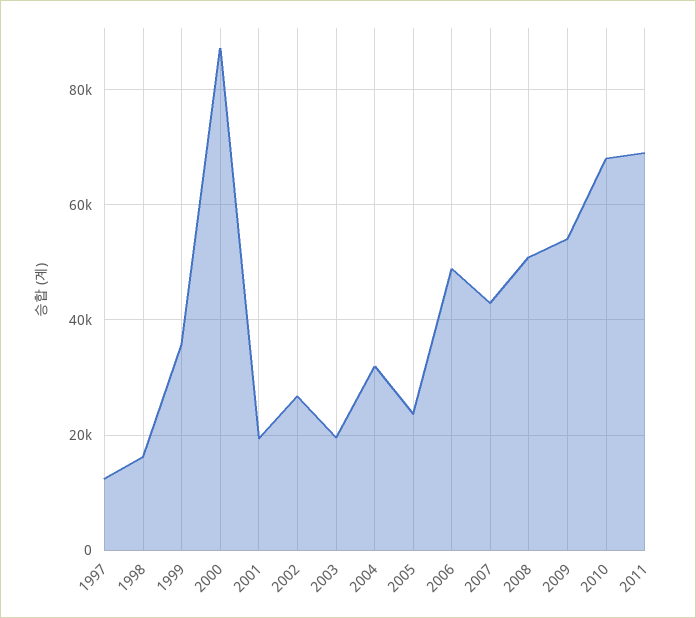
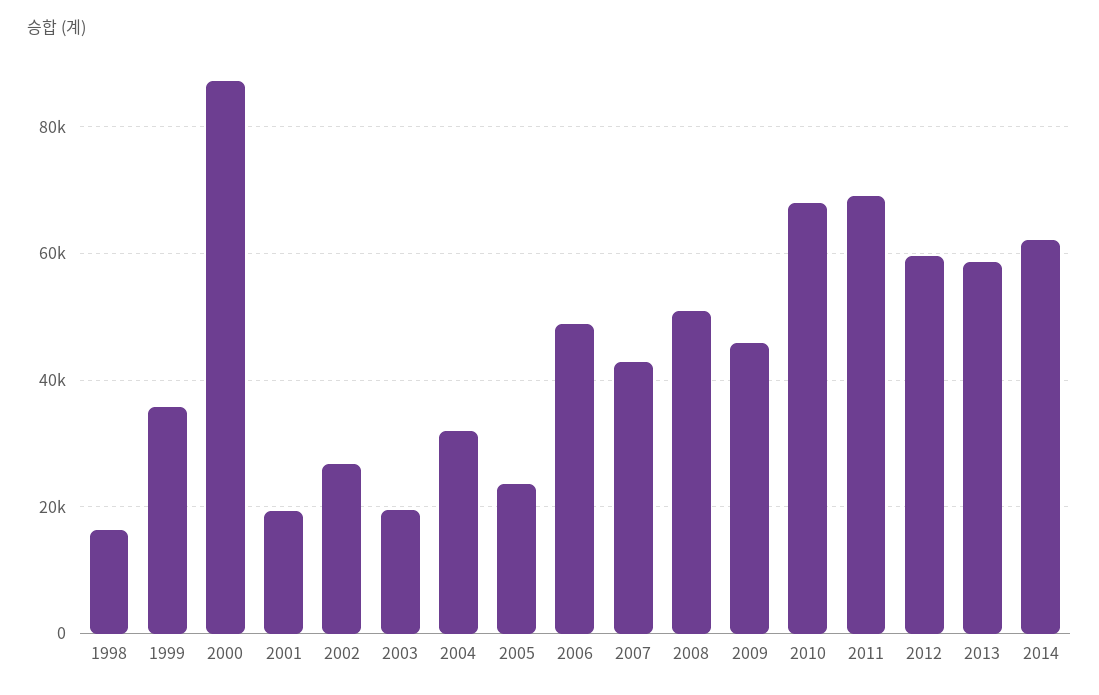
1997: 12000 -> none
2009: 54000 -> 46000
2012: none -> 60000
2013: none -> 58000
2014: none -> 62000

